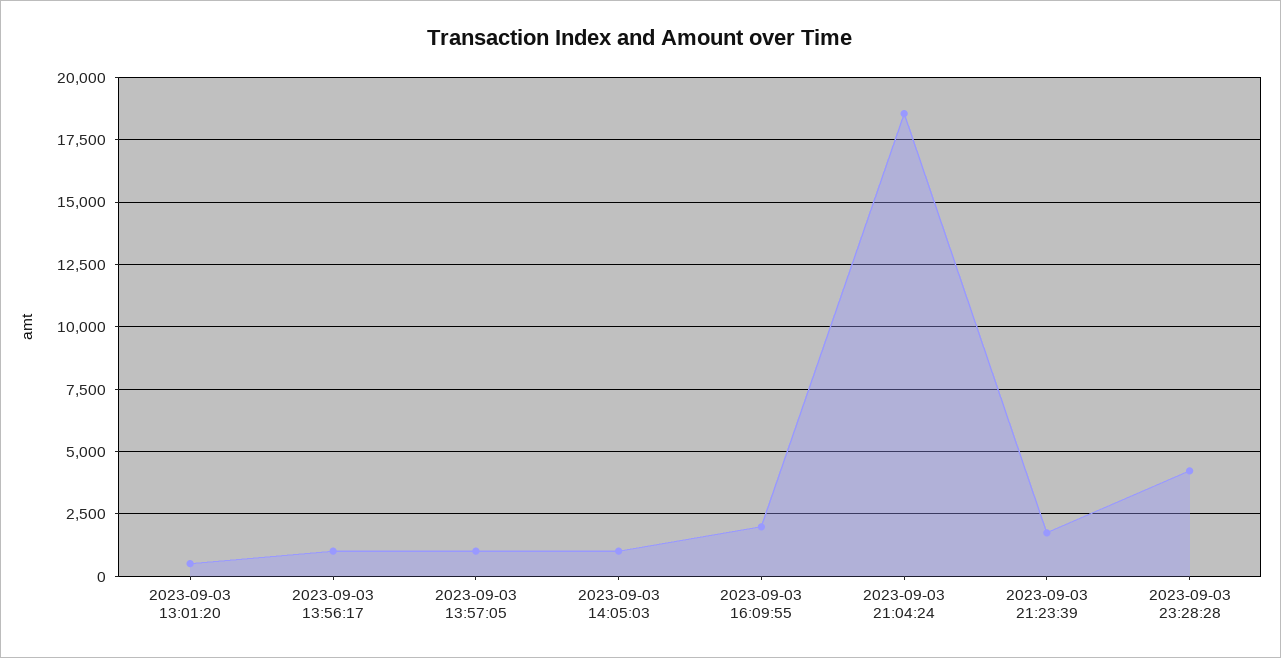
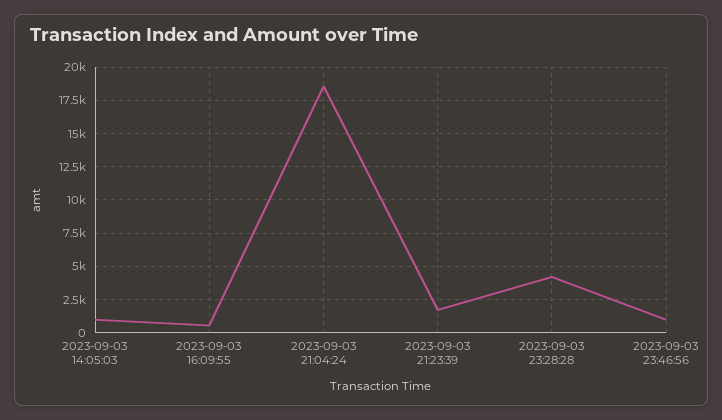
2023-09-03 13:01:20: 500 -> none
2023-09-03 13:56:17: 1000 -> none
2023-09-03 13:57:05: 1000 -> none
2023-09-03 16:09:55: 2000 -> 500
2023-09-03 23:46:56: none -> 1000

